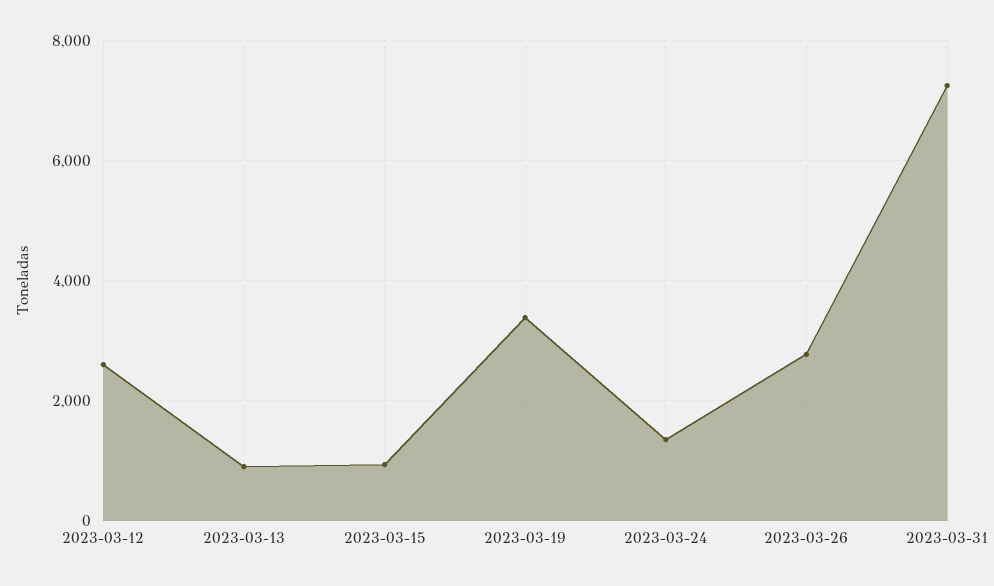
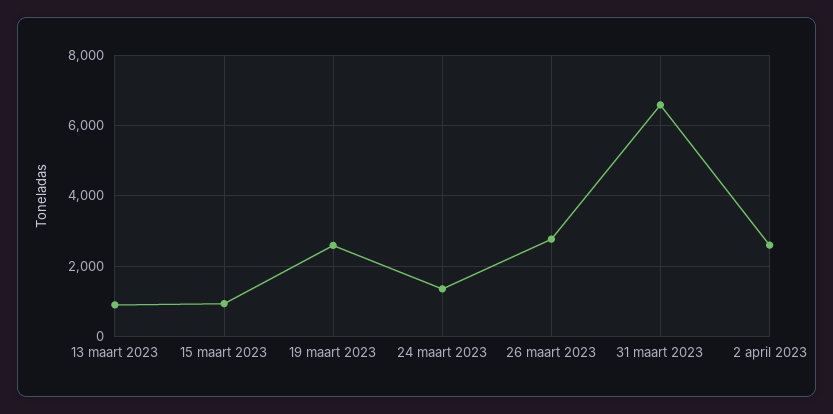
2023-03-12: 2600 -> none
2023-03-19: 3400 -> 2600
2023-03-31: 7200 -> 6600
2 april 2023: none -> 2600

